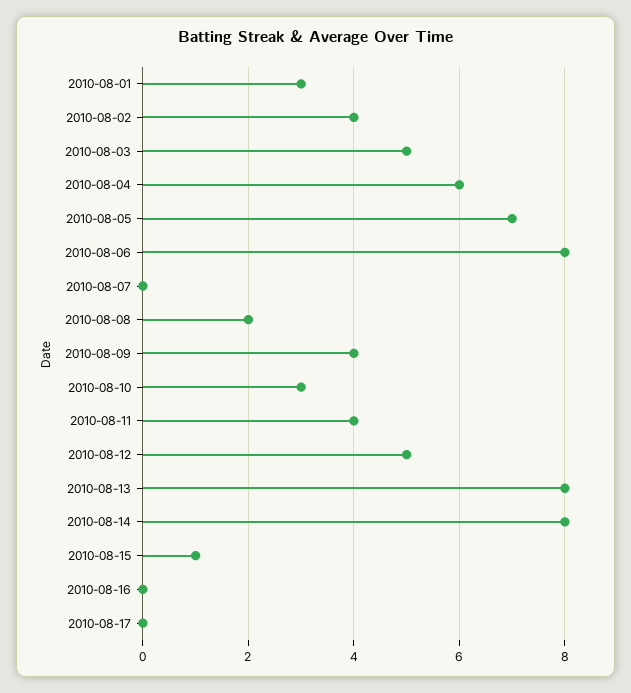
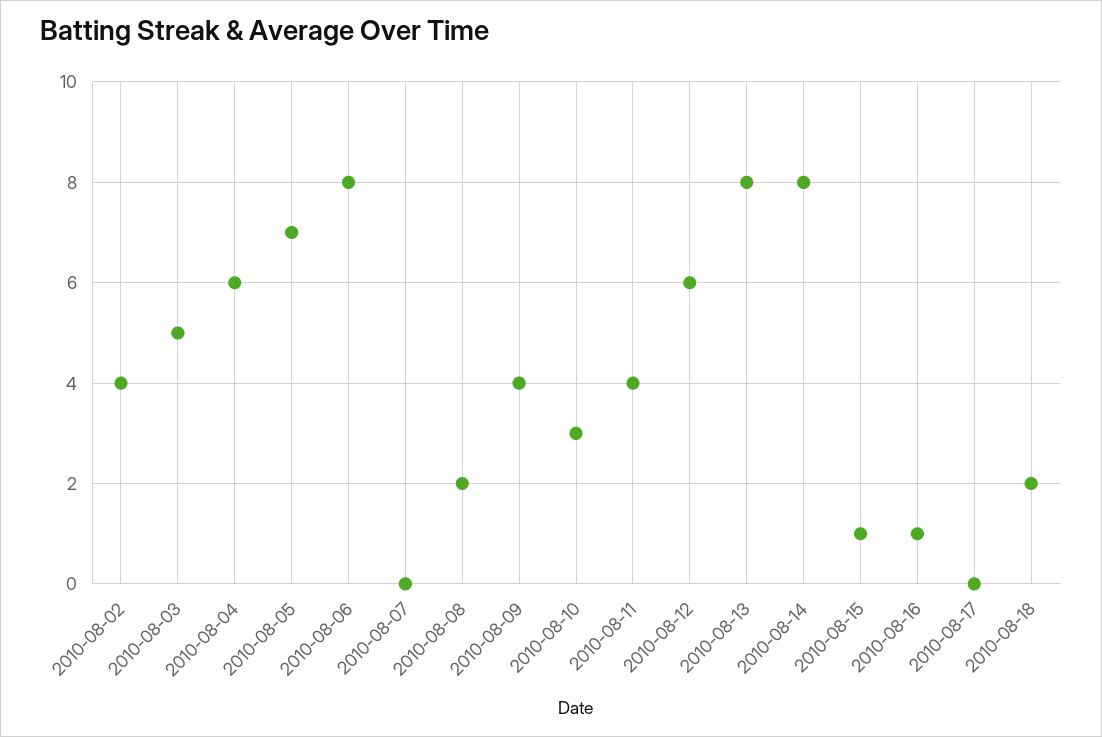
2010-08-01: 3 -> none
2010-08-12: 5 -> 6
2010-08-16: 0 -> 1
2010-08-18: none -> 2

